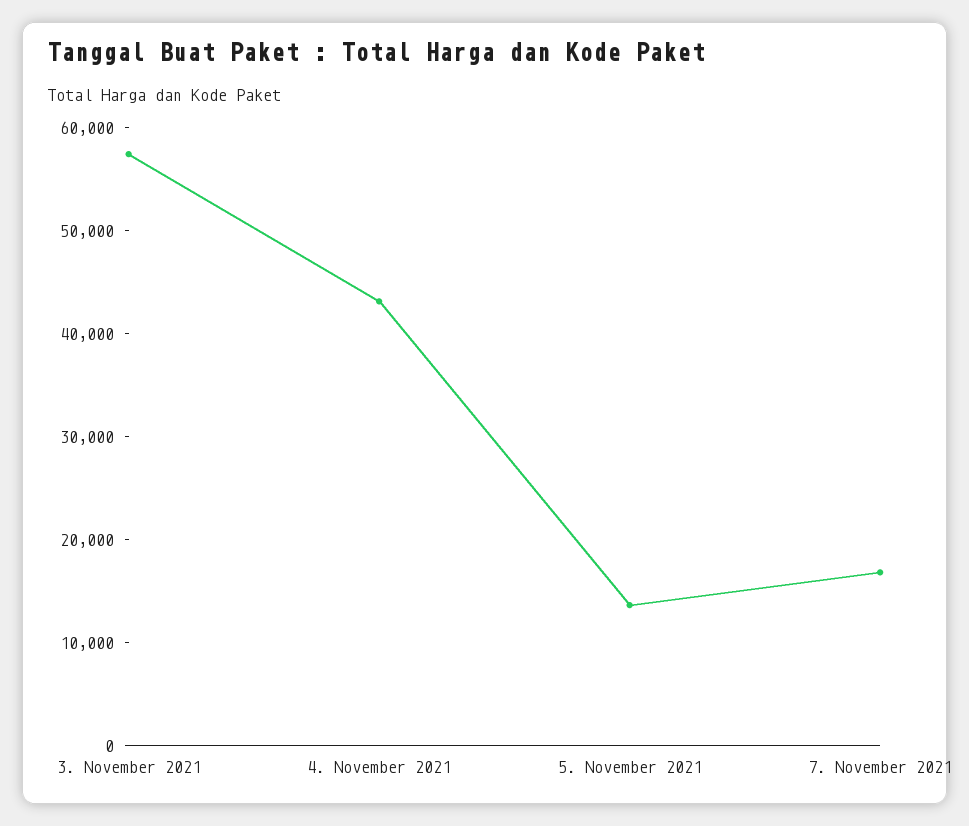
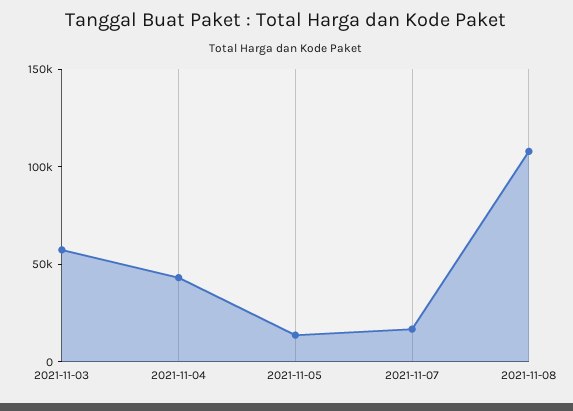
2021-11-08: none -> 110000

